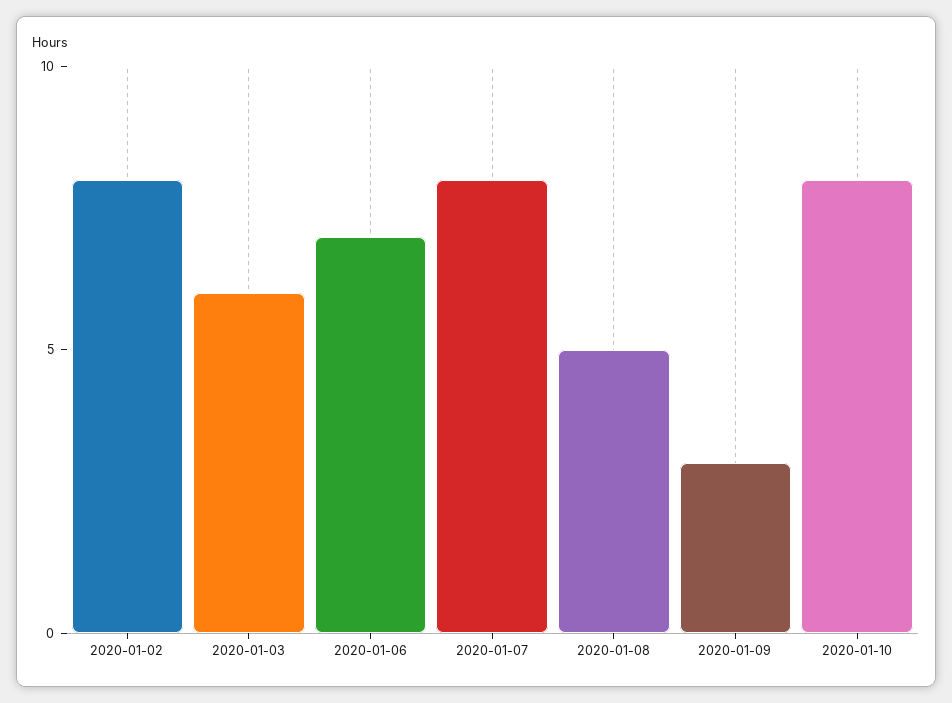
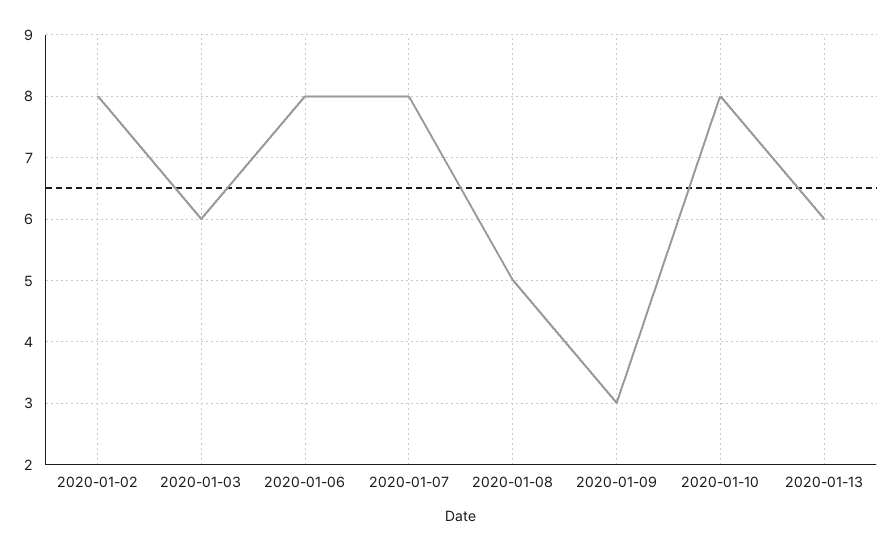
2020-01-06: 7 -> 8
2020-01-13: none -> 6

